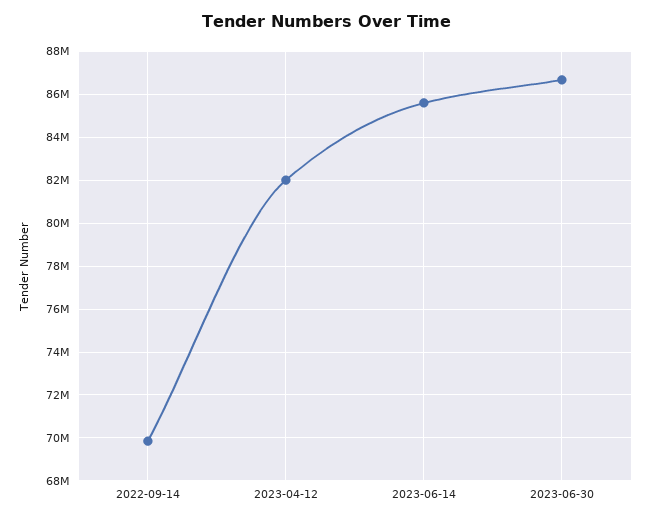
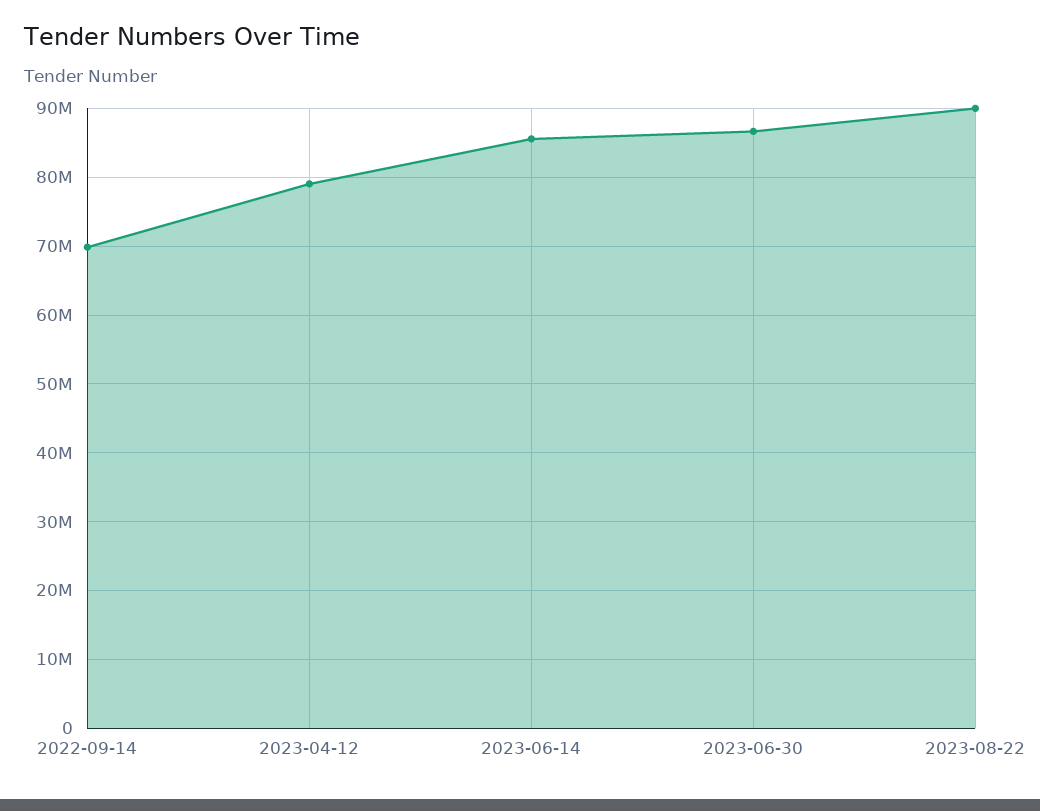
2023-04-12: 82000000 -> 79000000
2023-08-22: none -> 90000000

